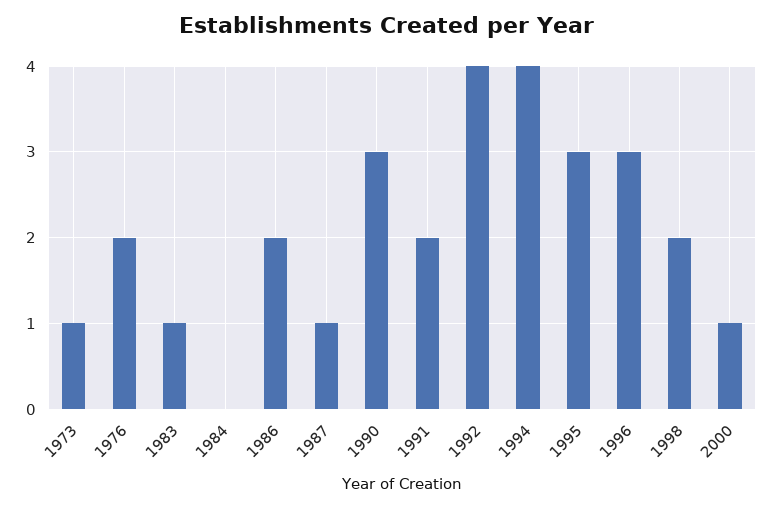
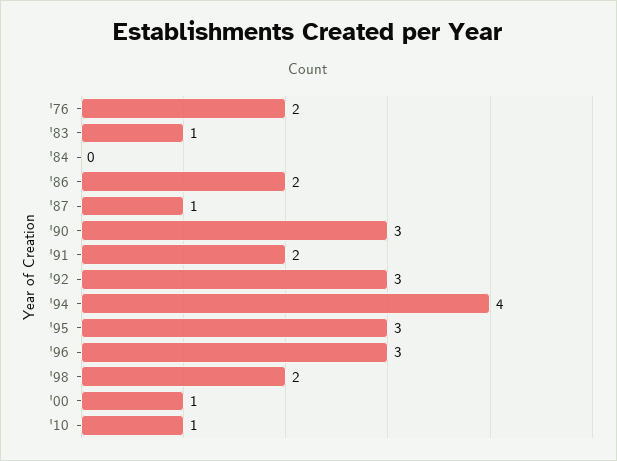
1973: 1 -> none
1992: 4 -> 3
'10: none -> 1

